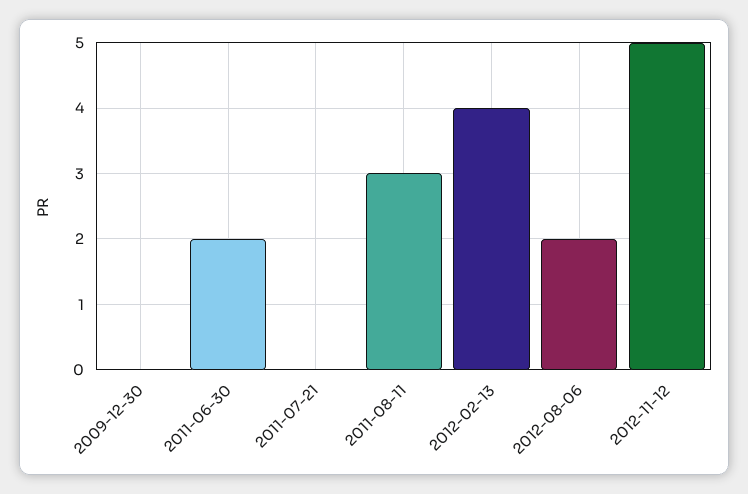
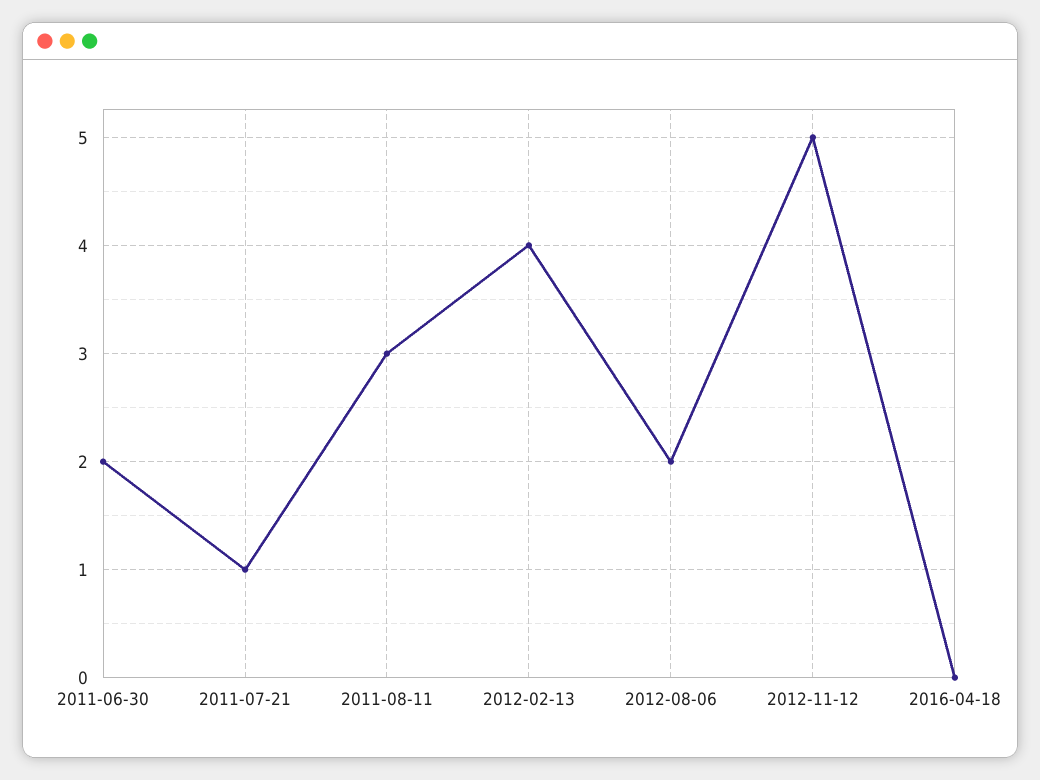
2009-12-30: 0 -> none
2011-07-21: 0 -> 1
2016-04-18: none -> 0

